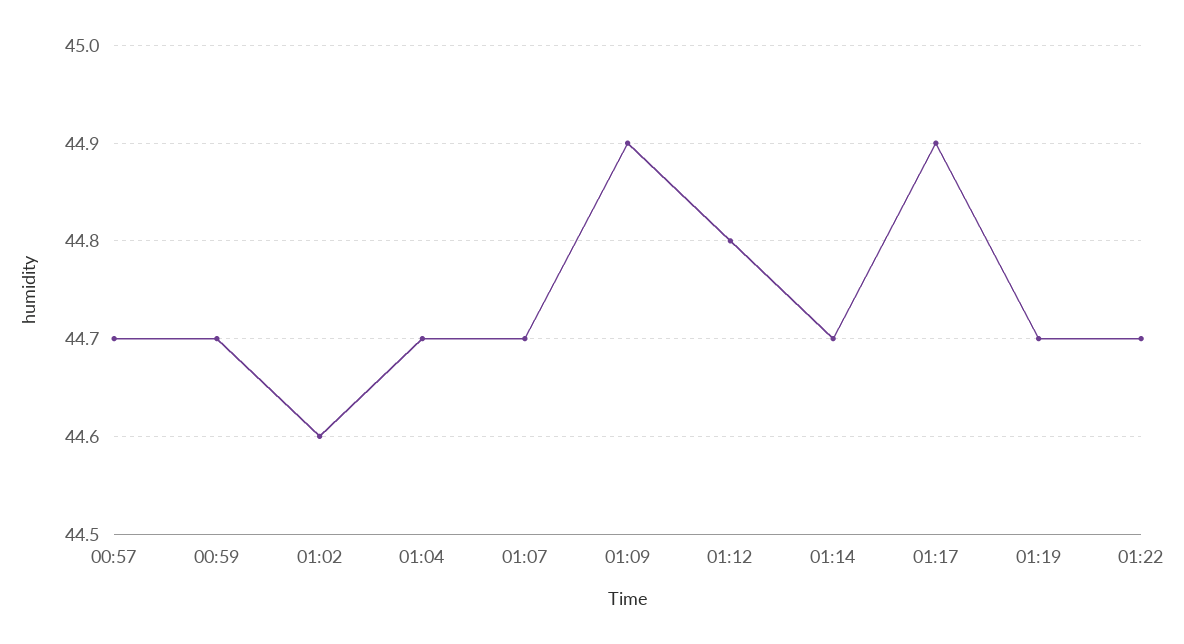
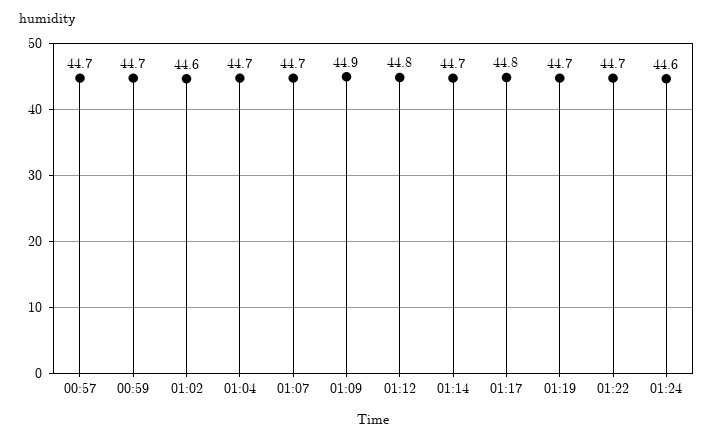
01:17: 44.9 -> 44.8
01:24: none -> 44.6

